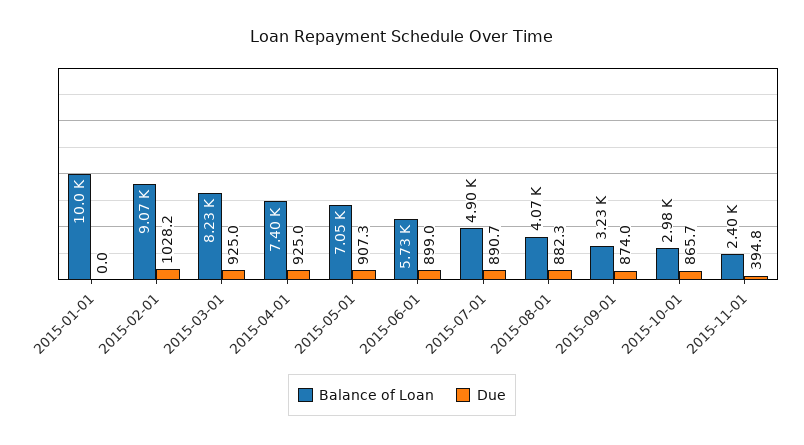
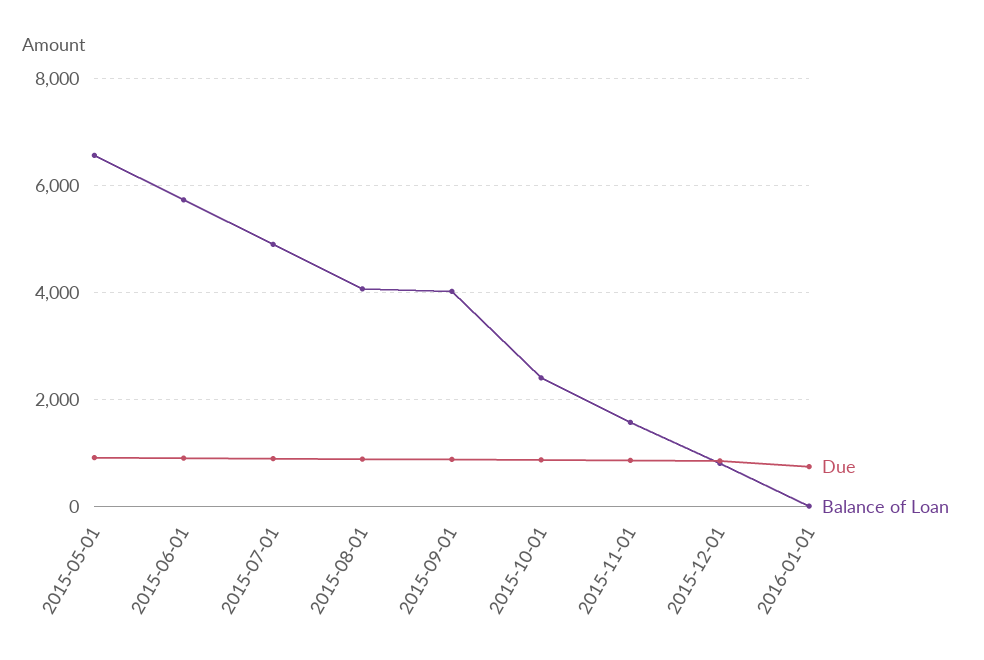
Balance of Loan, 2015-01-01: 10000 -> none
Due, 2015-01-01: 0 -> none
Balance of Loan, 2015-02-01: 9070 -> none
Due, 2015-02-01: 1028.2 -> none
Balance of Loan, 2015-03-01: 8230 -> none
Due, 2015-03-01: 925 -> none
Balance of Loan, 2015-04-01: 7400 -> none
Due, 2015-04-01: 925 -> none
Balance of Loan, 2015-05-01: 7050 -> 6600
Balance of Loan, 2015-09-01: 3230 -> 4000
Balance of Loan, 2015-10-01: 2980 -> 2400
Balance of Loan, 2015-11-01: 2400 -> 1600
Due, 2015-11-01: 394.8 -> 800
Due, 2015-12-01: none -> 800
Balance of Loan, 2015-12-01: none -> 800
Due, 2016-01-01: none -> 800
Balance of Loan, 2016-01-01: none -> 0

